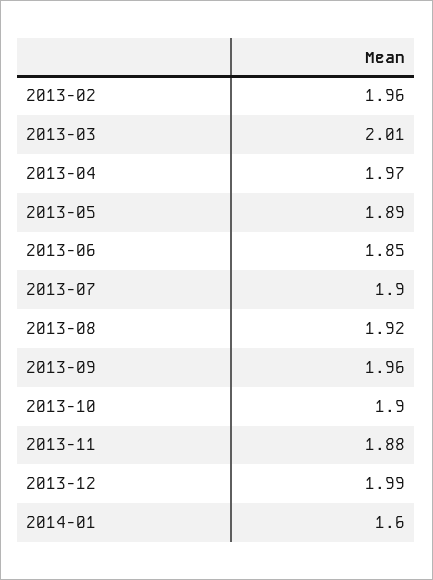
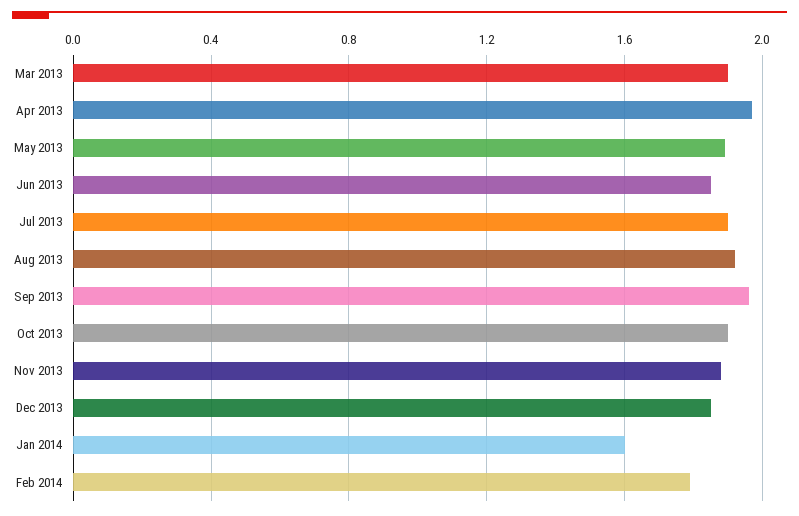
2013-02: 1.96 -> none
2013-03: 2.01 -> 1.9
2013-12: 1.99 -> 1.85
Feb 2014: none -> 1.8

